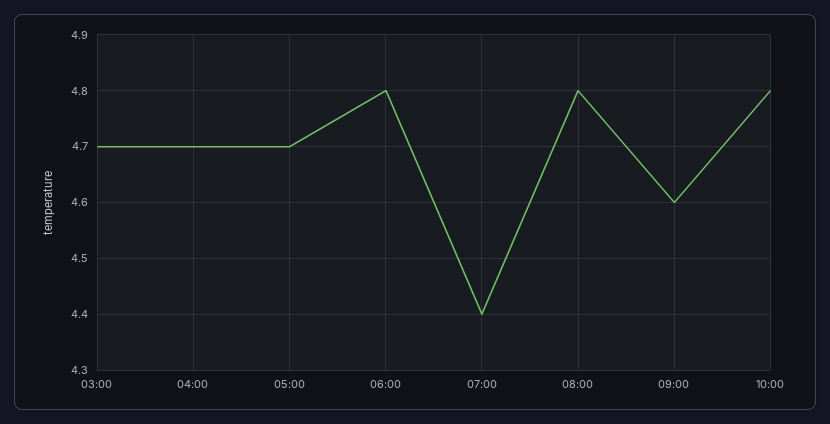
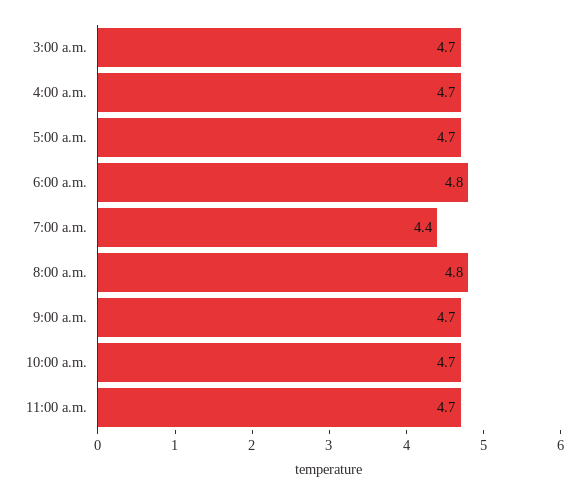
09:00: 4.6 -> 4.7
10:00: 4.8 -> 4.7
11:00 a.m.: none -> 4.7

